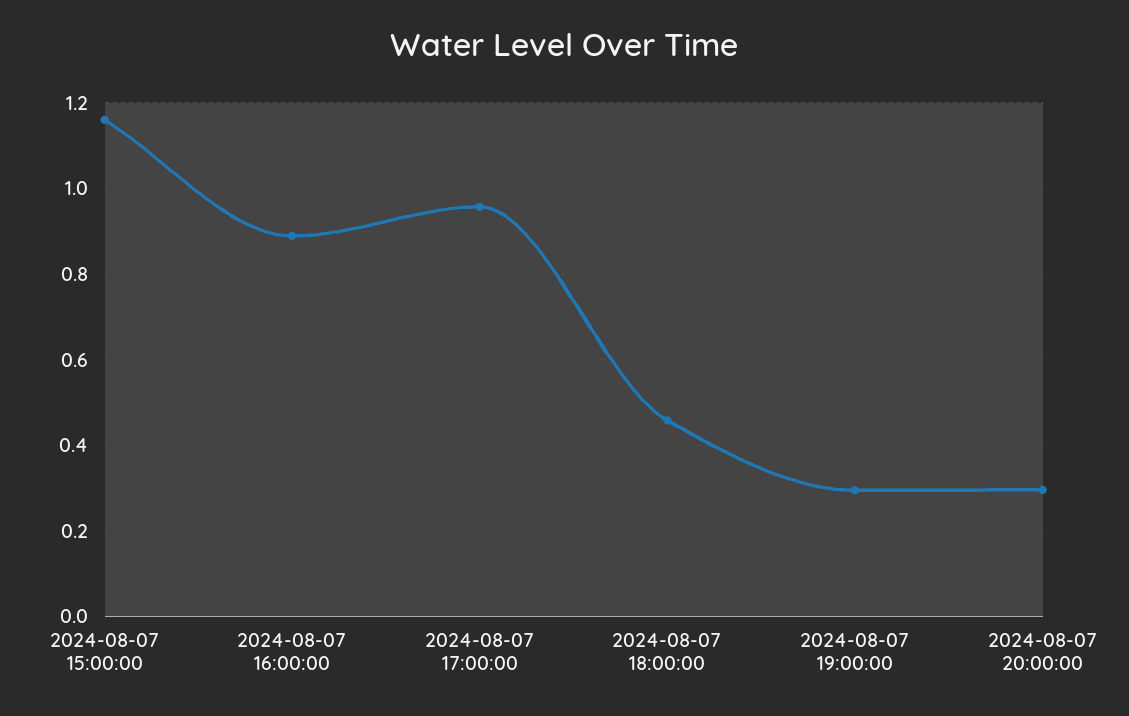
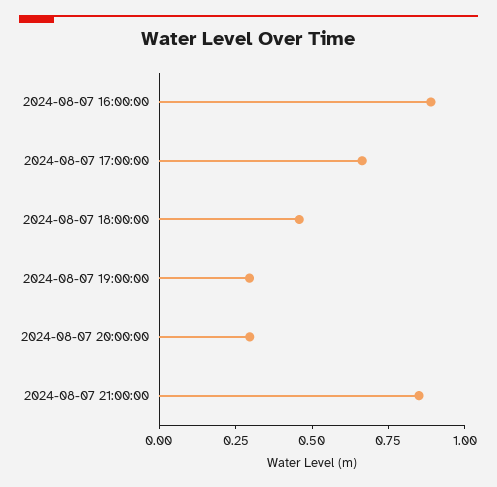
2024-08-07 15:00:00: 1.16 -> none
2024-08-07 17:00:00: 0.96 -> 0.65
2024-08-07 21:00:00: none -> 0.85

